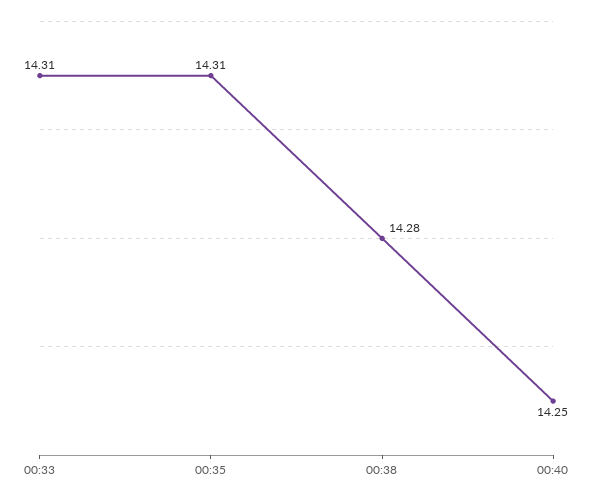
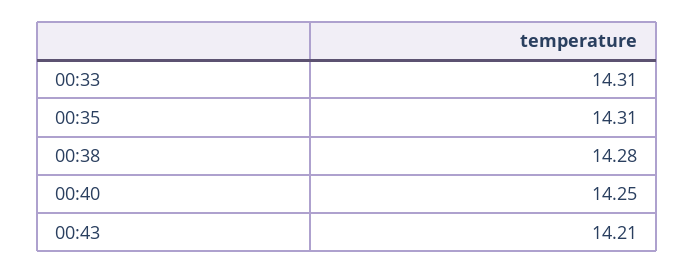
00:43: none -> 14.21

